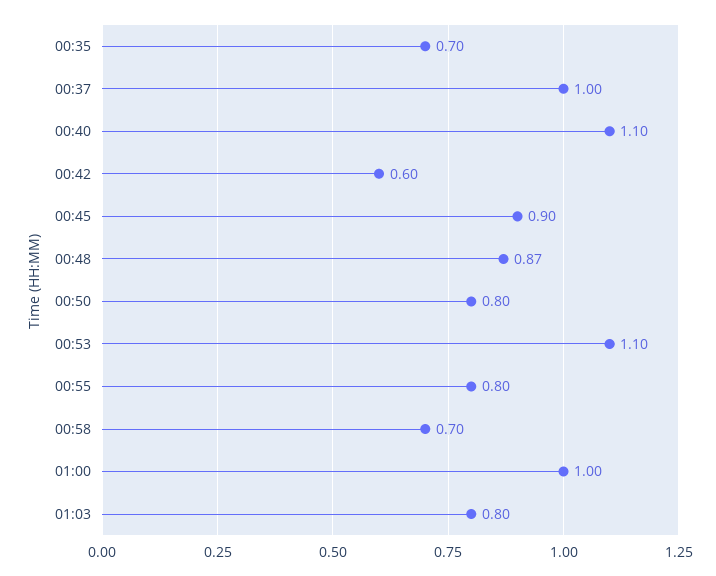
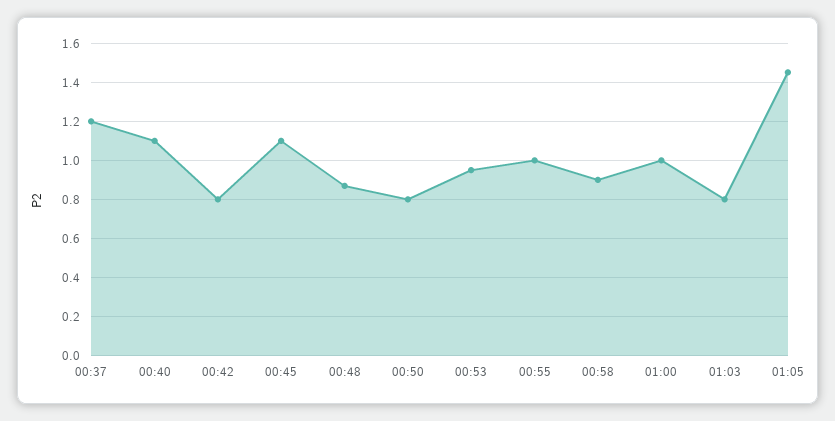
00:35: 0.7 -> none
00:37: 1 -> 1.2
00:42: 0.6 -> 0.8
00:45: 0.9 -> 1.1
00:53: 1.1 -> 0.95
00:55: 0.8 -> 1
00:58: 0.7 -> 0.9
01:05: none -> 1.45

